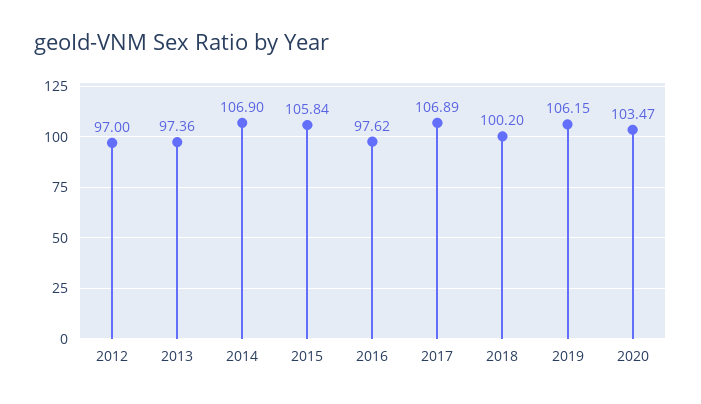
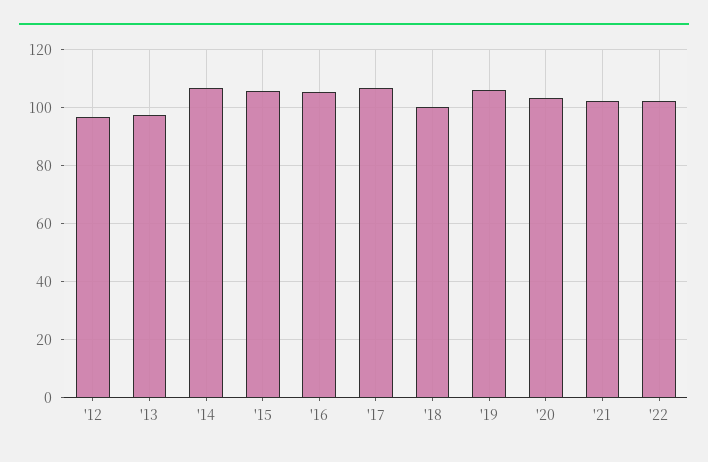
2016: 97.62 -> 105
'21: none -> 102.5
'22: none -> 102.5

